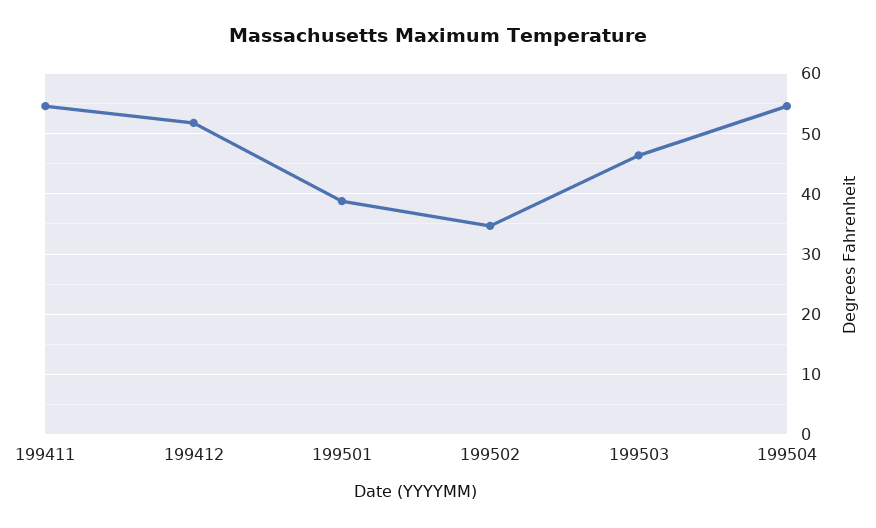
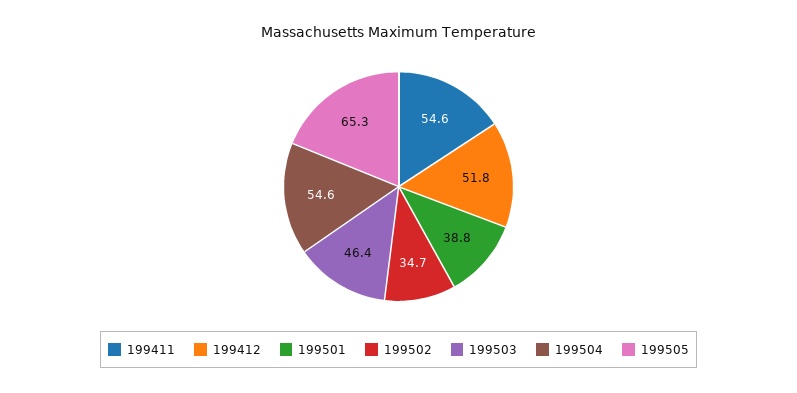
199505: none -> 65.3

